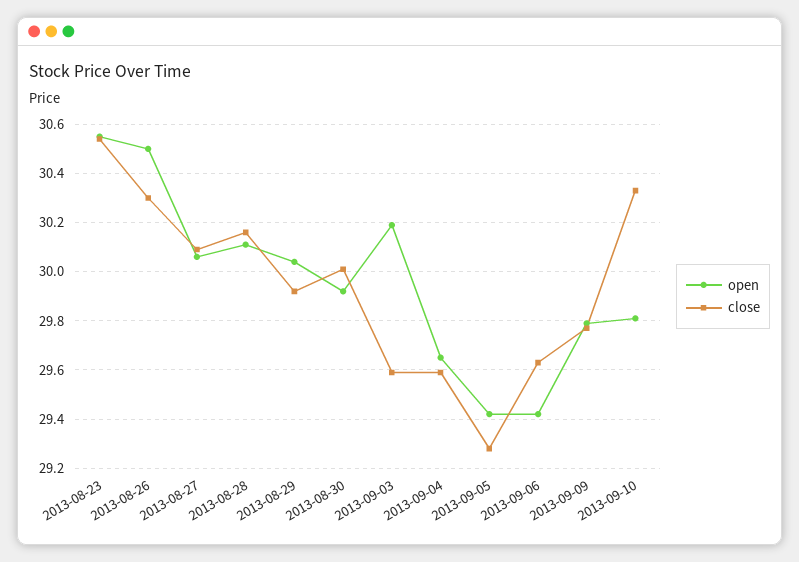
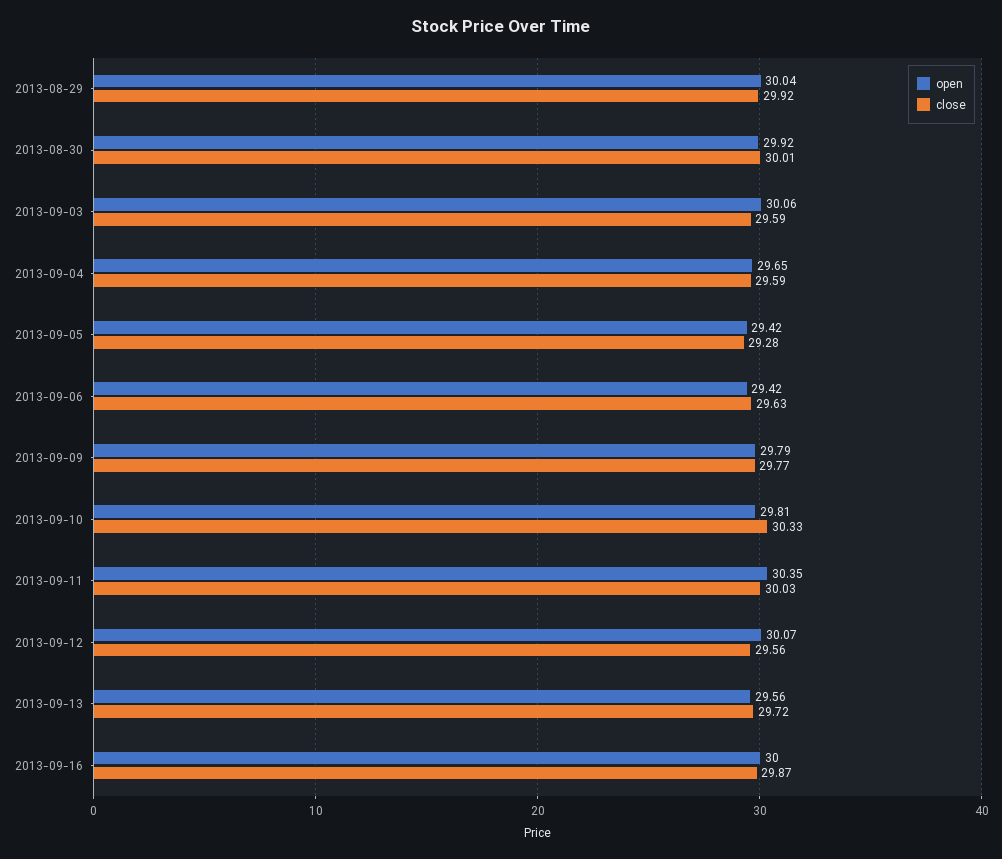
open, 2013-08-23: 30.55 -> none
close, 2013-08-23: 30.55 -> none
open, 2013-08-26: 30.5 -> none
close, 2013-08-26: 30.3 -> none
open, 2013-08-27: 30.05 -> none
close, 2013-08-27: 30.1 -> none
open, 2013-08-28: 30.1 -> none
close, 2013-08-28: 30.15 -> none
open, 2013-09-03: 30.2 -> 30.06
open, 2013-09-11: none -> 30.35
close, 2013-09-11: none -> 30.03
open, 2013-09-12: none -> 30.07
close, 2013-09-12: none -> 29.56
open, 2013-09-13: none -> 29.56
close, 2013-09-13: none -> 29.72
open, 2013-09-16: none -> 30
close, 2013-09-16: none -> 29.87

